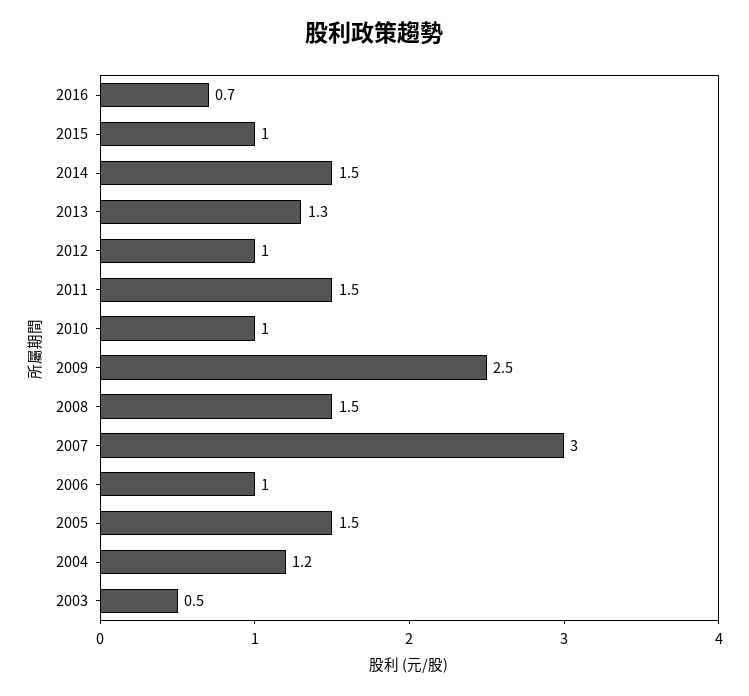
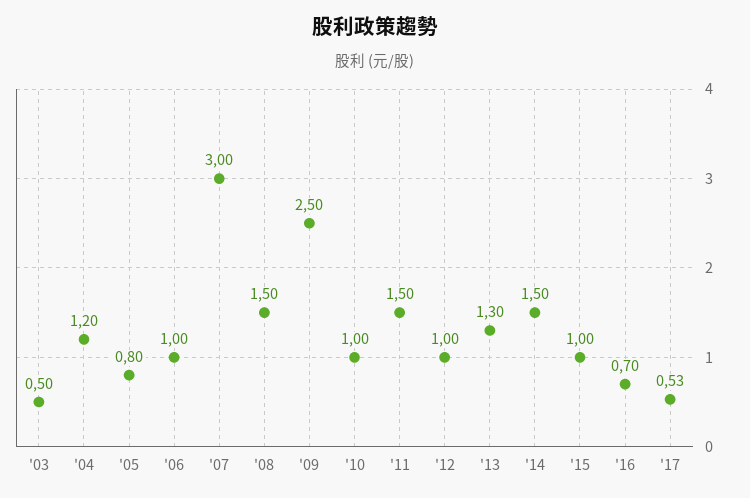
2005: 1.5 -> 0.8
'17: none -> 0.53

